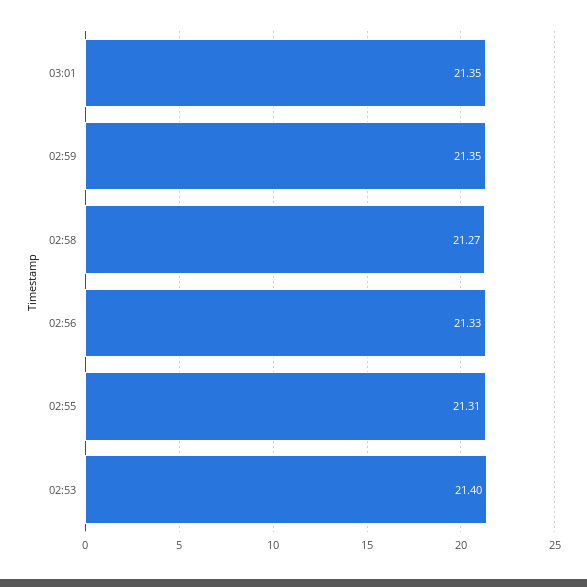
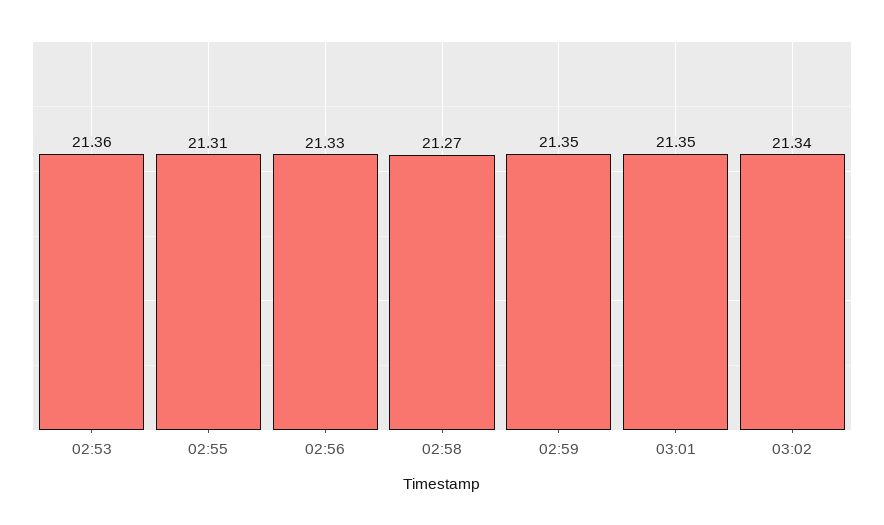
02:53: 21.4 -> 21.36
03:02: none -> 21.34

